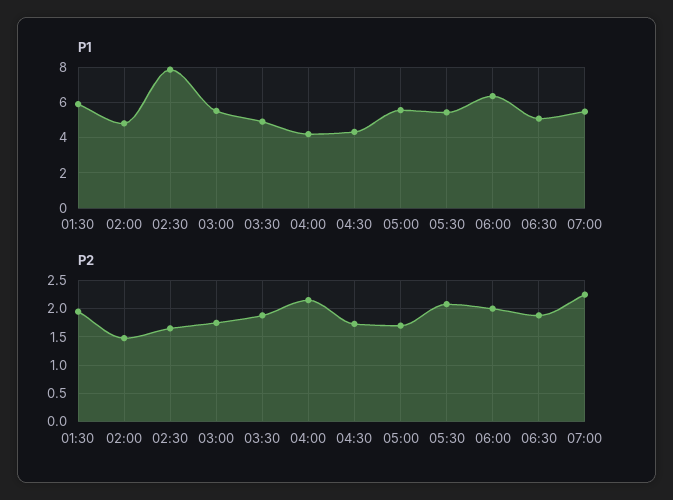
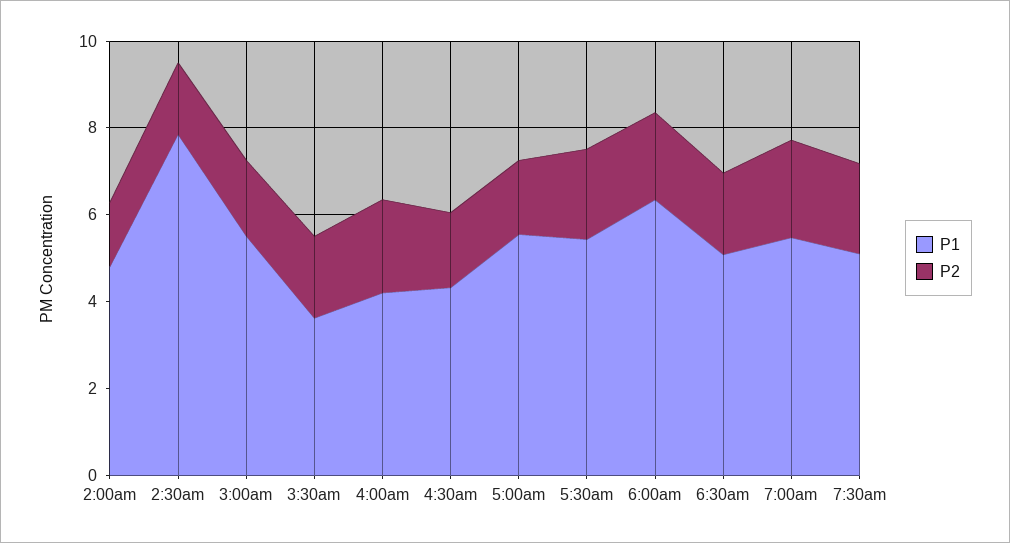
P1, 01:30: 6 -> none
P1, 03:30: 5 -> 3.5
P2, 01:30: 2 -> none
P1, 7:30am: none -> 5
P2, 7:30am: none -> 2

